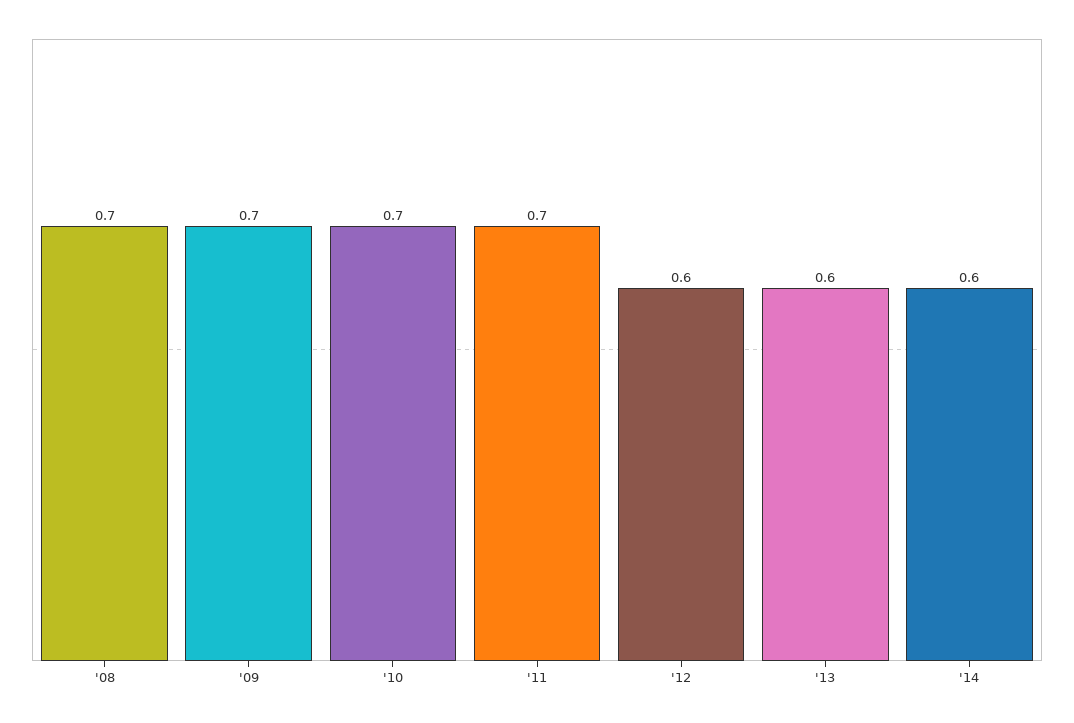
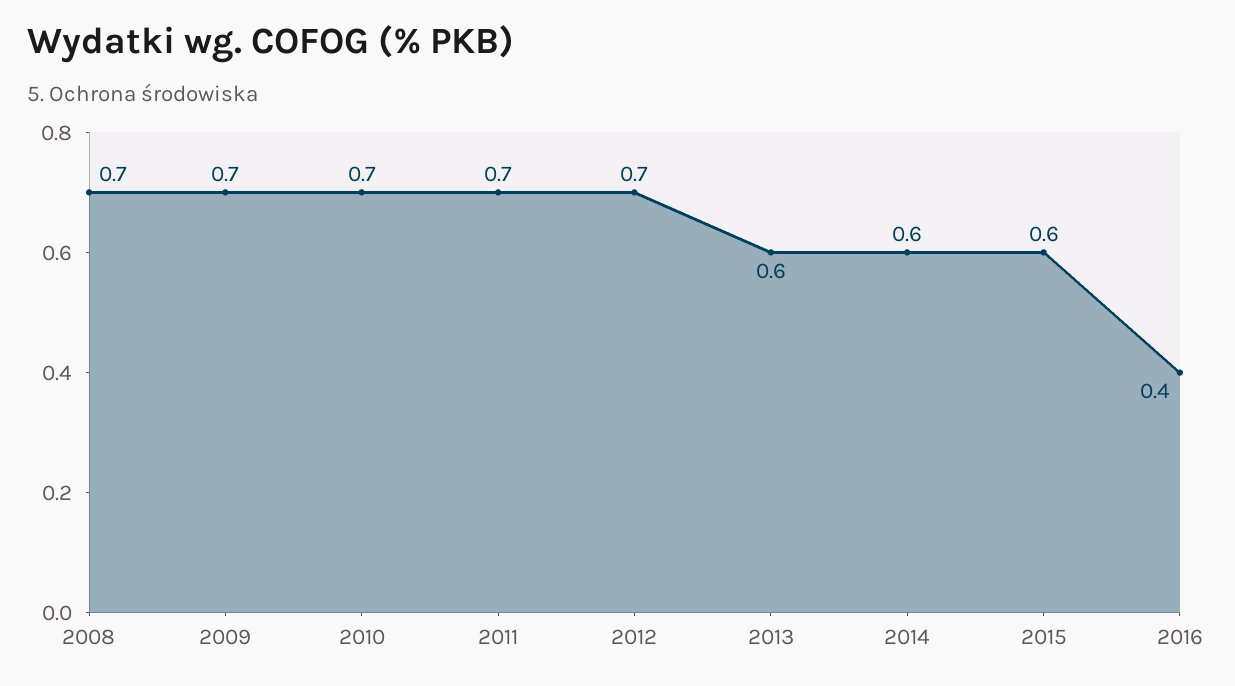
'12: 0.6 -> 0.7
2015: none -> 0.6
2016: none -> 0.4

